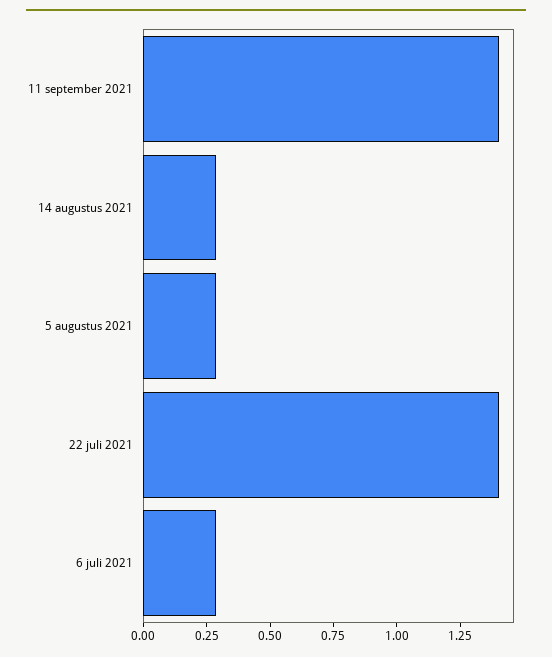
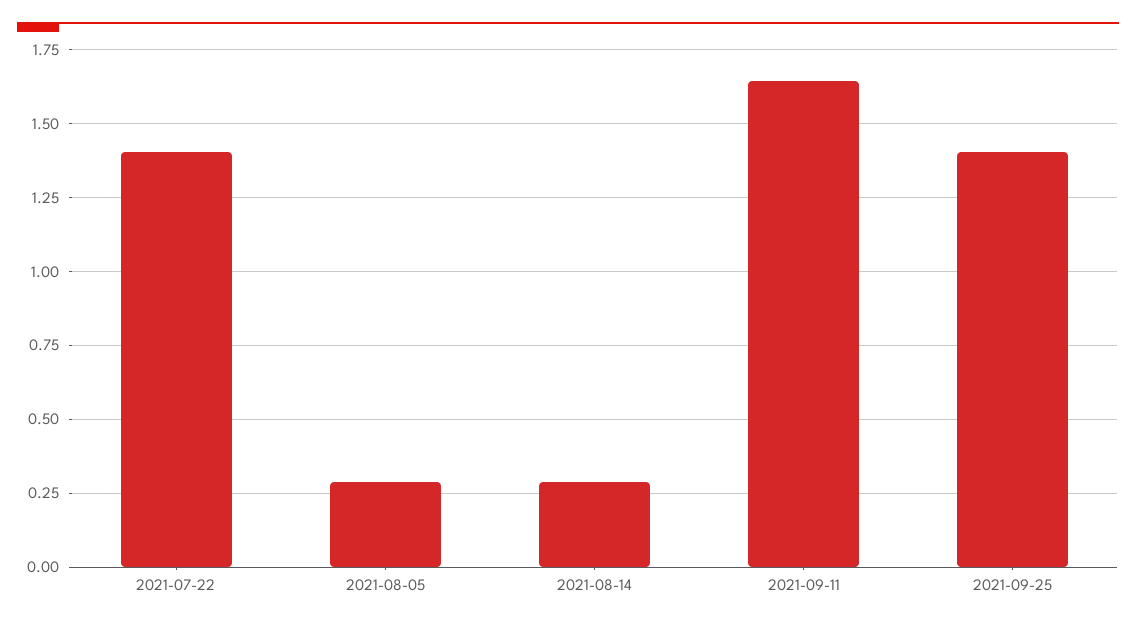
11 september 2021: 1.4 -> 1.65
6 juli 2021: 0.3 -> none
2021-09-25: none -> 1.4

